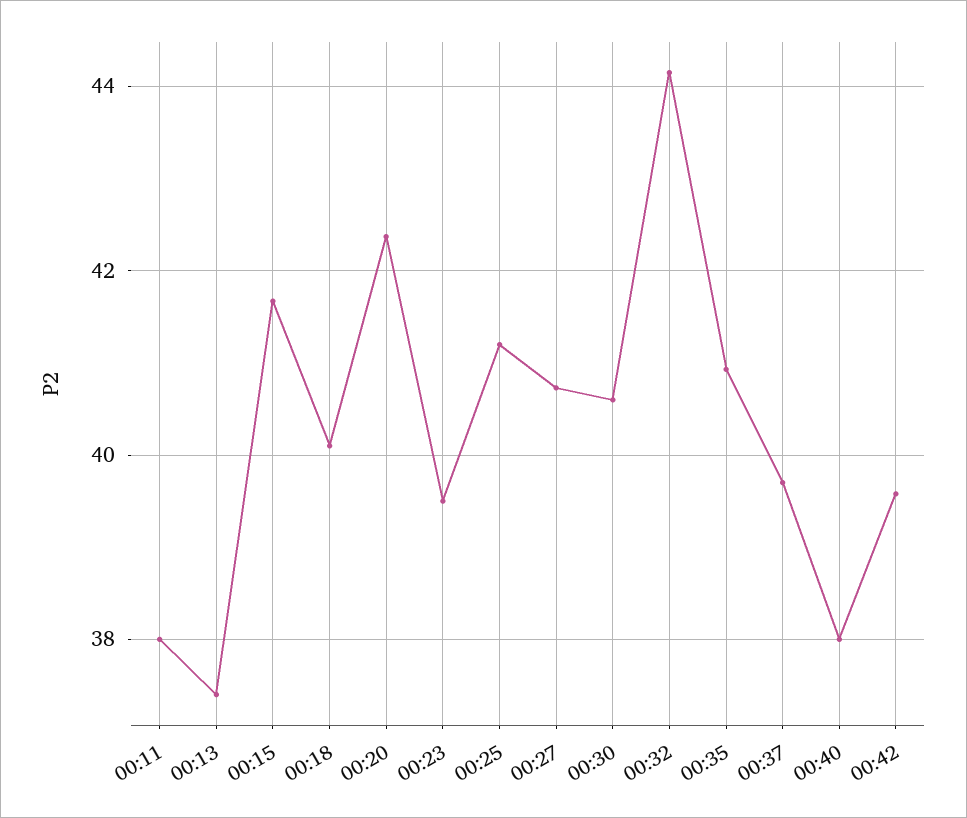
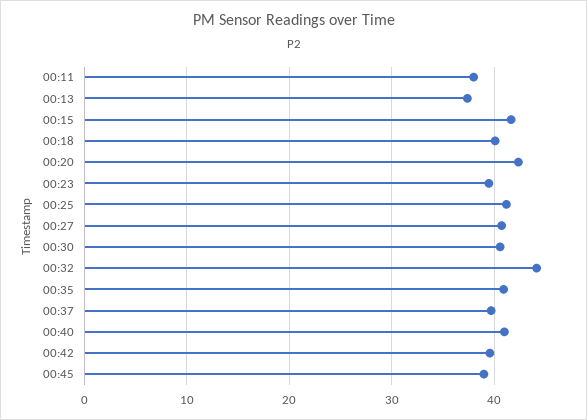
00:40: 38 -> 41
00:45: none -> 39

